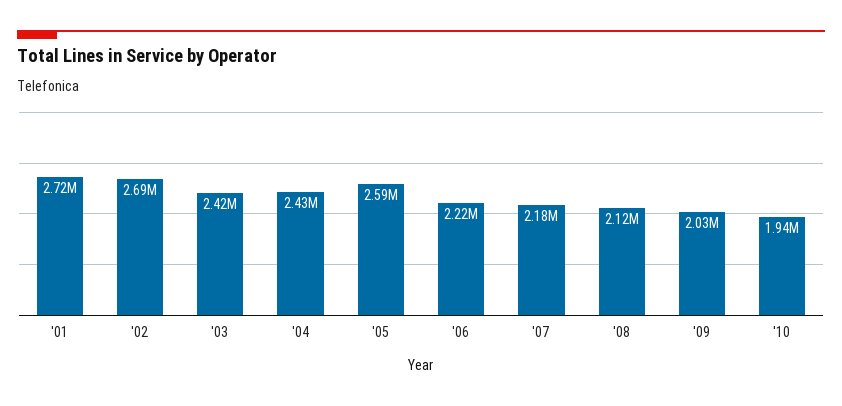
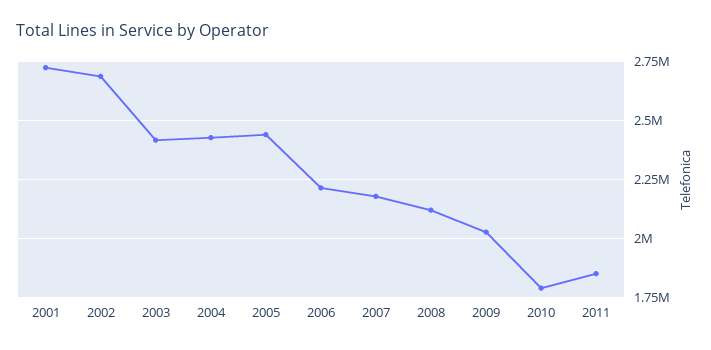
'05: 2590000 -> 2450000
'10: 1940000 -> 1800000
2011: none -> 1850000

